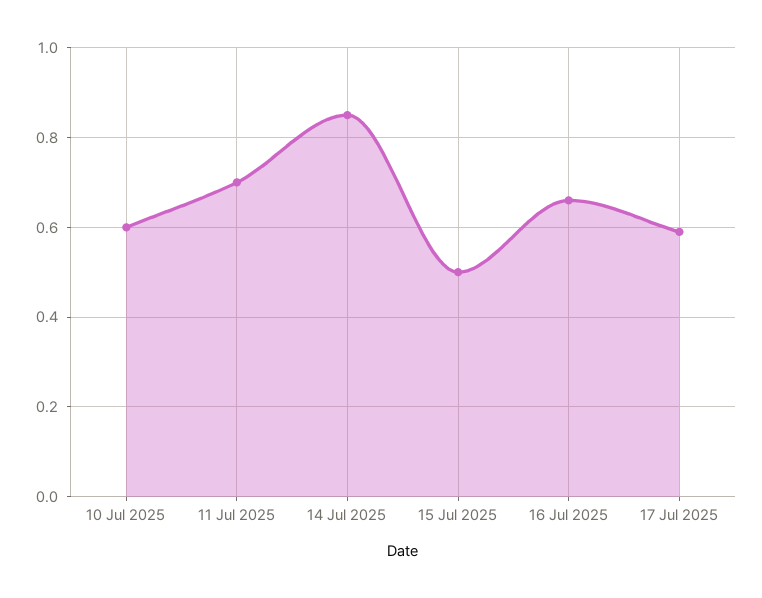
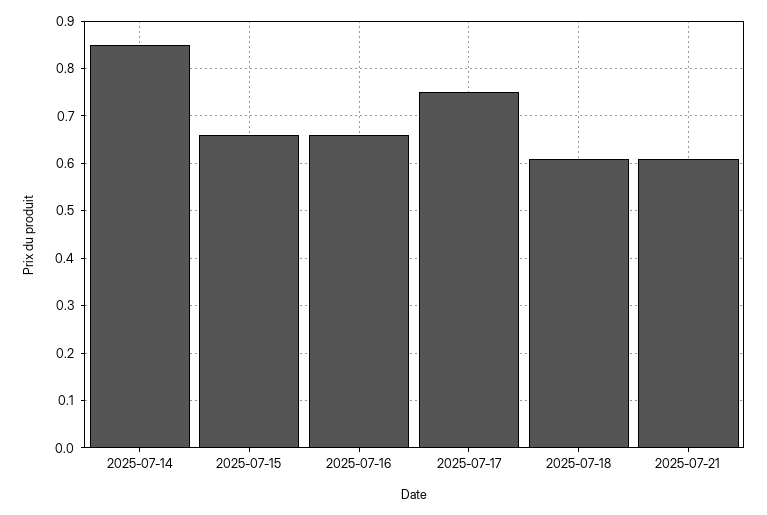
10 Jul 2025: 0.6 -> none
11 Jul 2025: 0.7 -> none
15 Jul 2025: 0.5 -> 0.65
17 Jul 2025: 0.6 -> 0.75
2025-07-18: none -> 0.6
2025-07-21: none -> 0.6

